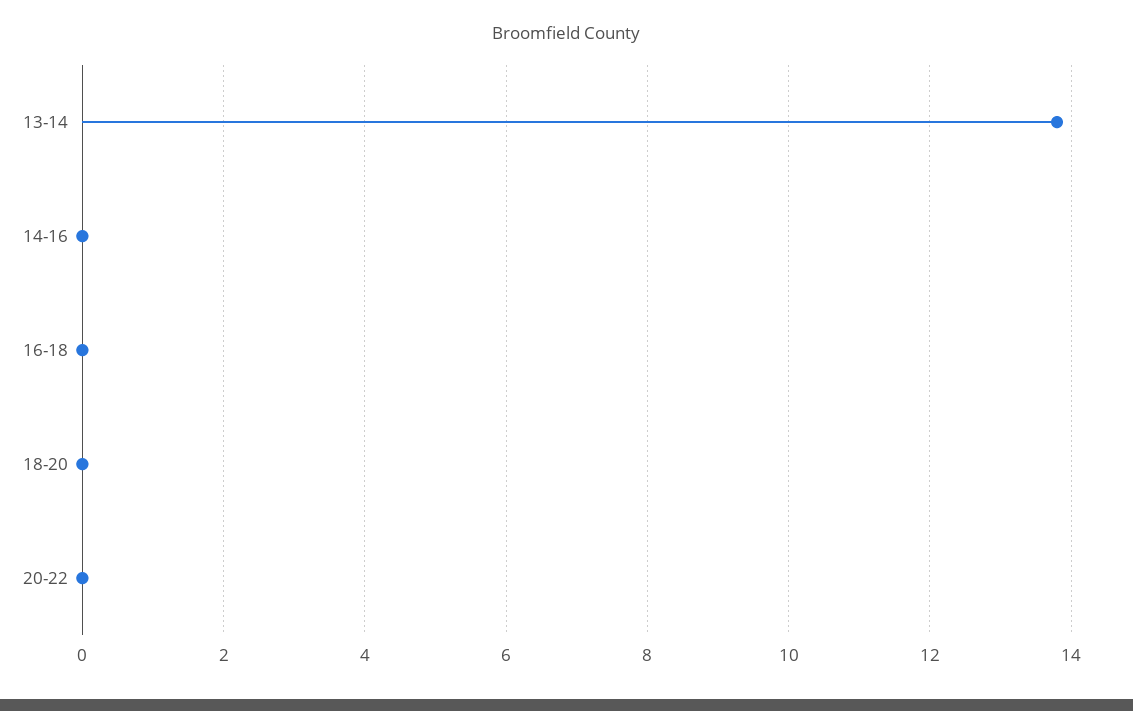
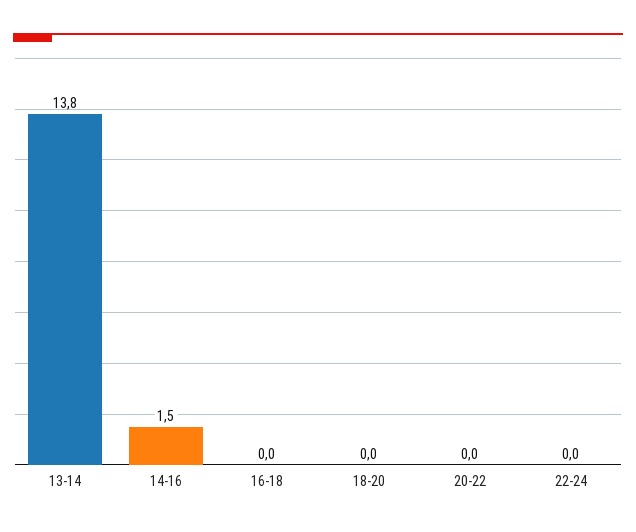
14-16: 0 -> 1.5
22-24: none -> 0

